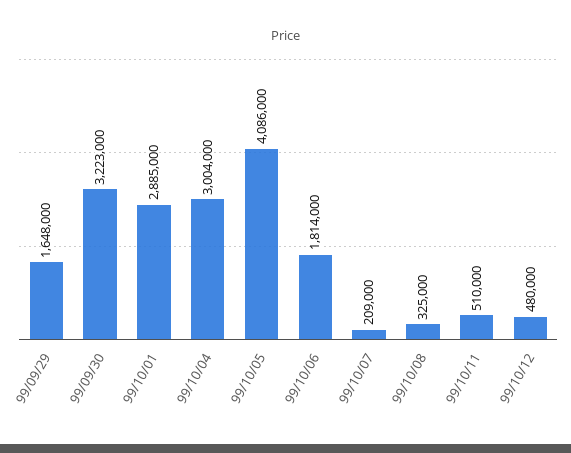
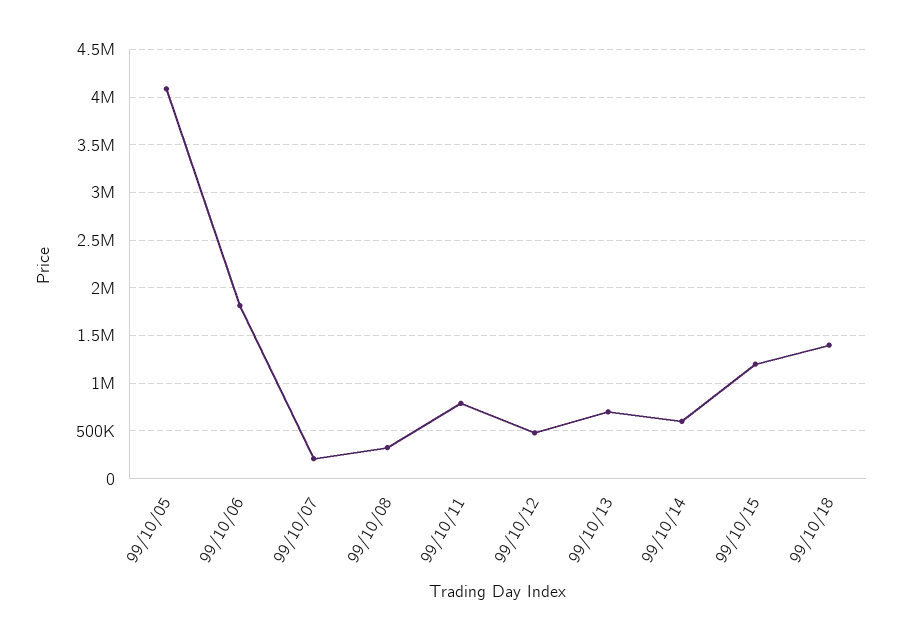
99/09/29: 1648000 -> none
99/09/30: 3223000 -> none
99/10/01: 2885000 -> none
99/10/04: 3004000 -> none
99/10/11: 510000 -> 800000
99/10/13: none -> 700000
99/10/14: none -> 600000
99/10/15: none -> 1200000
99/10/18: none -> 1400000

